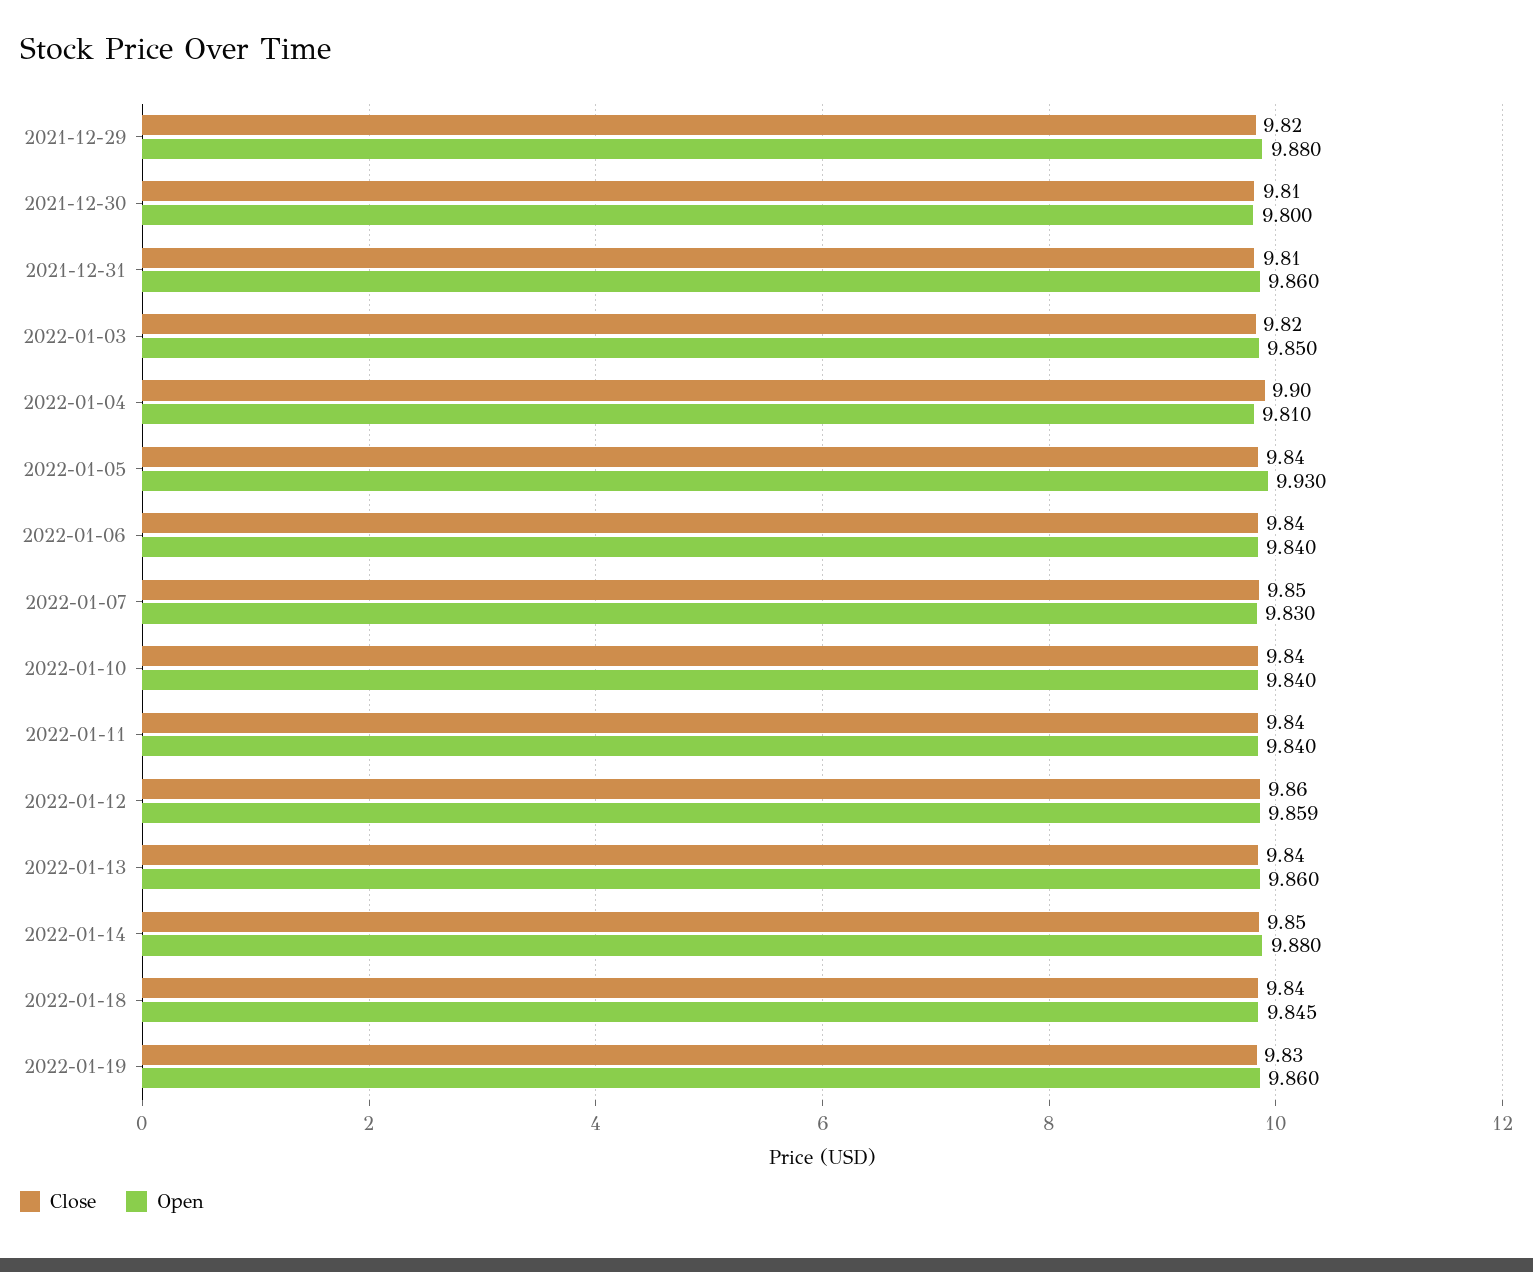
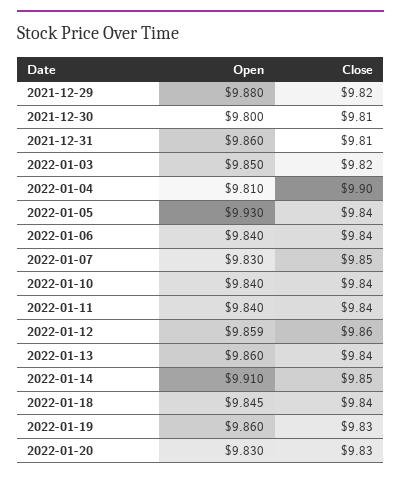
Open, 2022-01-14: 9.88 -> 9.91
Open, 2022-01-20: none -> 9.83
Close, 2022-01-20: none -> 9.83

